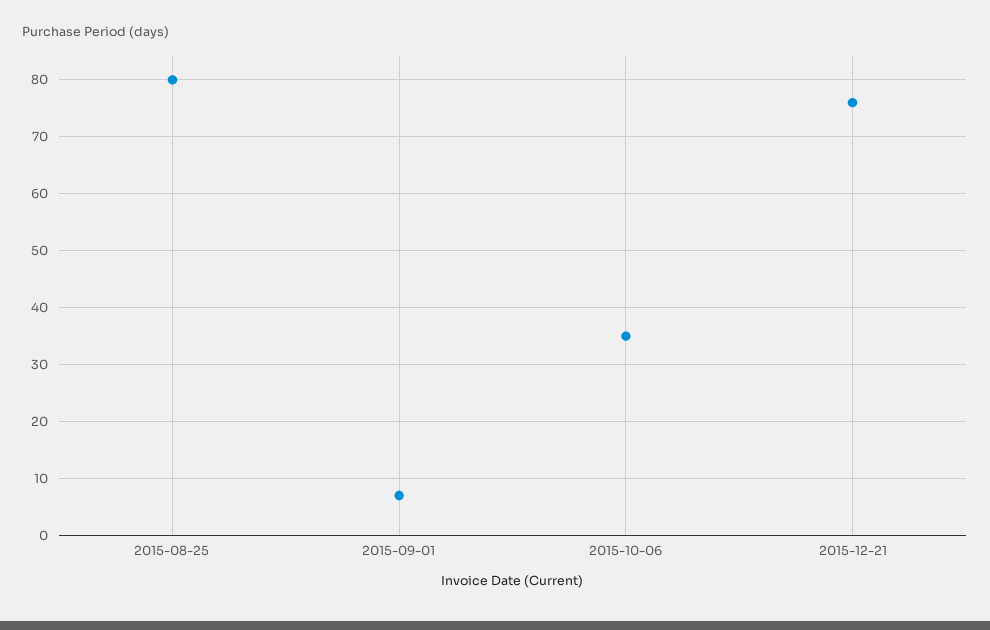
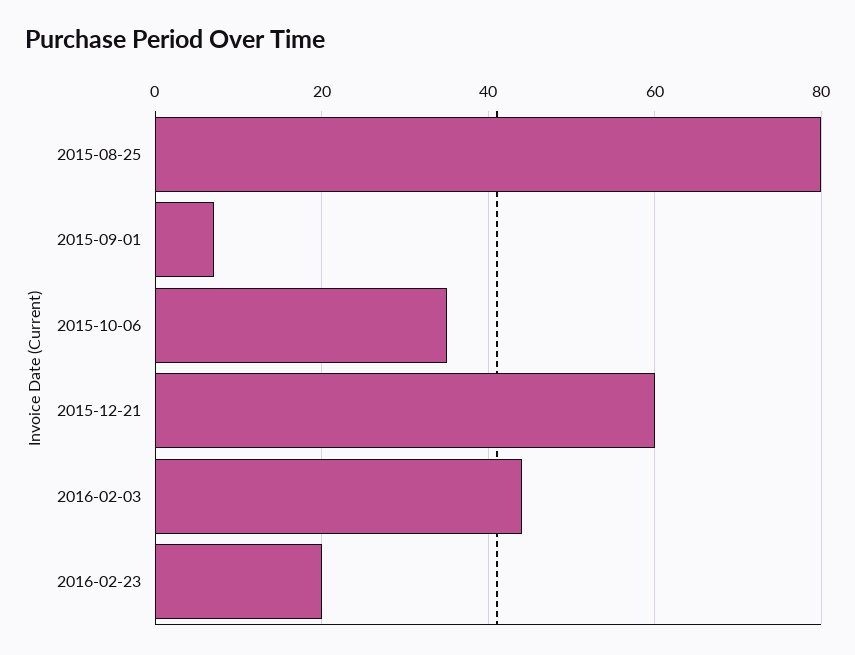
2015-12-21: 75 -> 60
2016-02-03: none -> 45
2016-02-23: none -> 20

